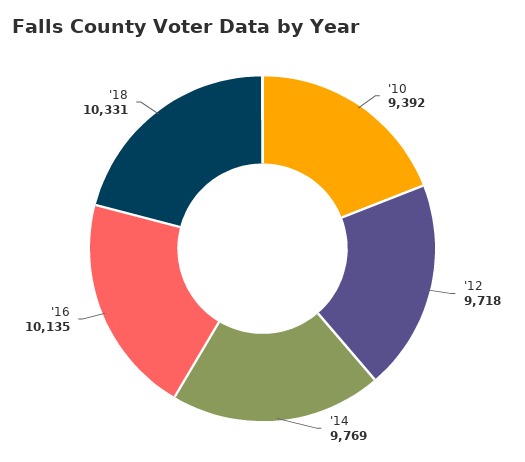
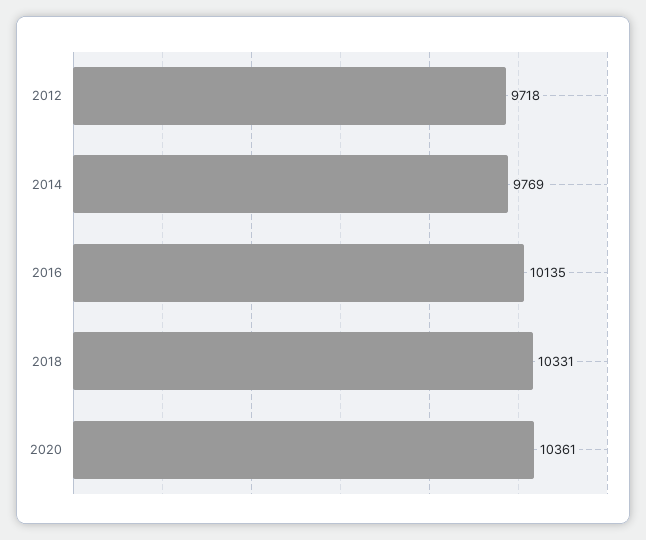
'10: 9392 -> none
2020: none -> 10361

